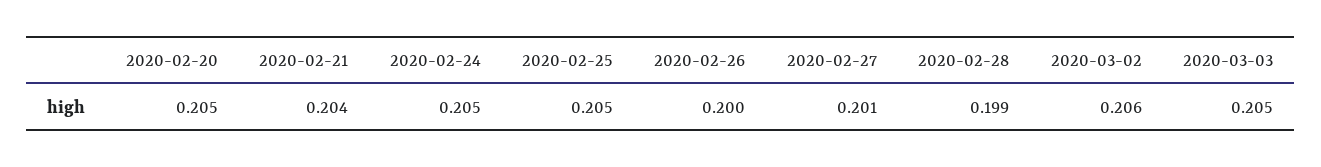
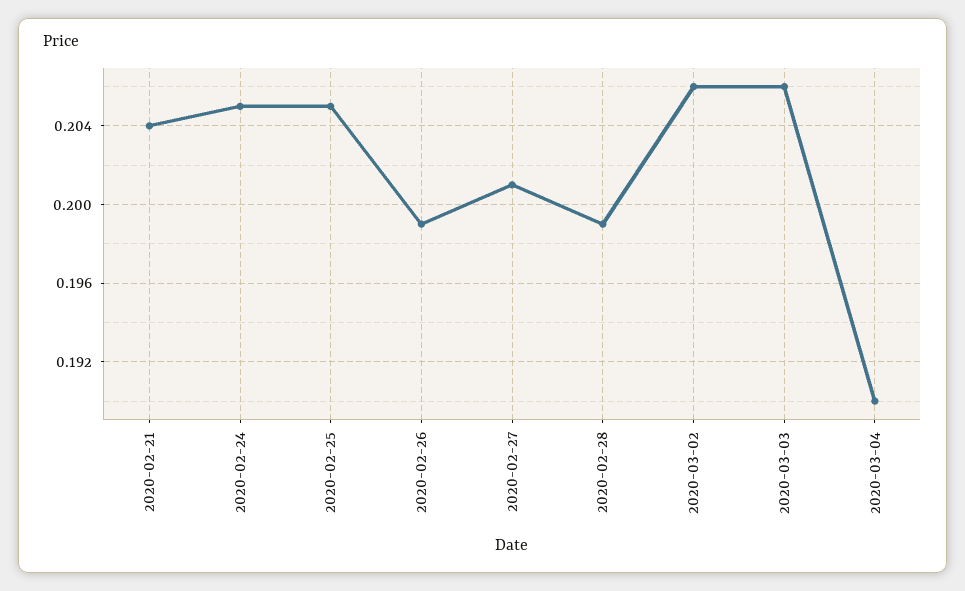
2020-02-20: 0.205 -> none
2020-02-26: 0.2 -> 0.199
2020-03-03: 0.205 -> 0.206
2020-03-04: none -> 0.19

